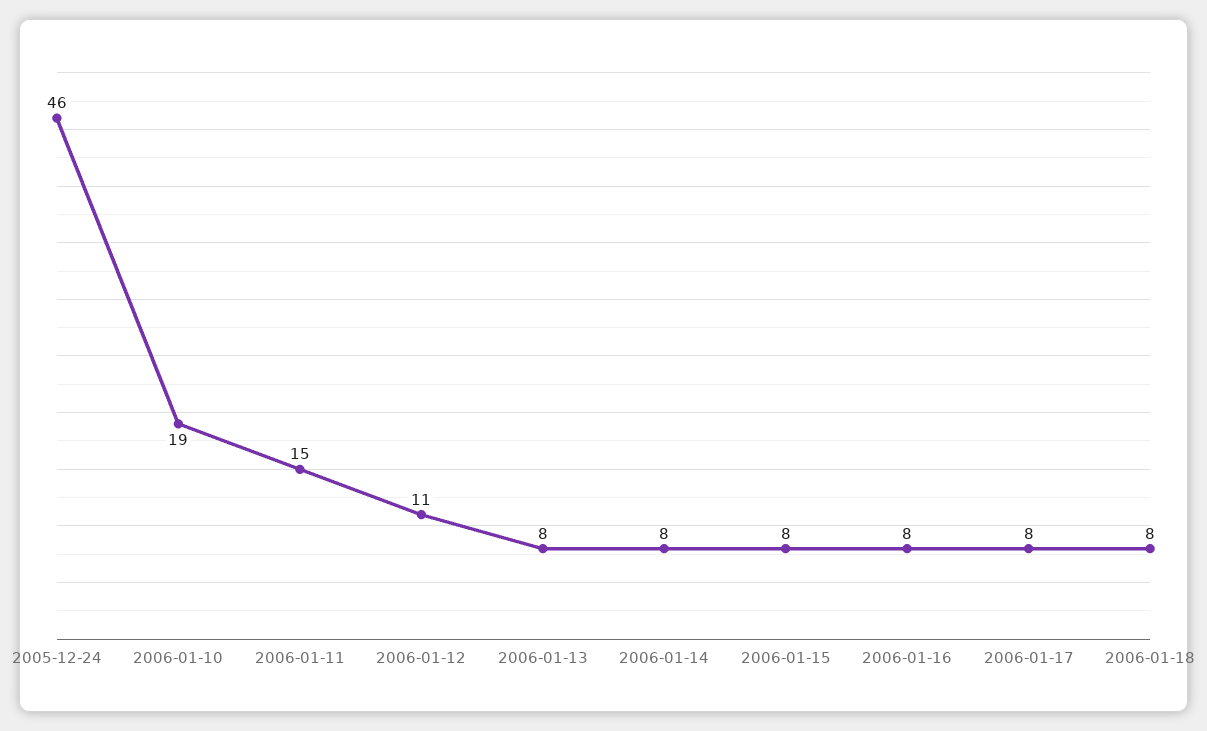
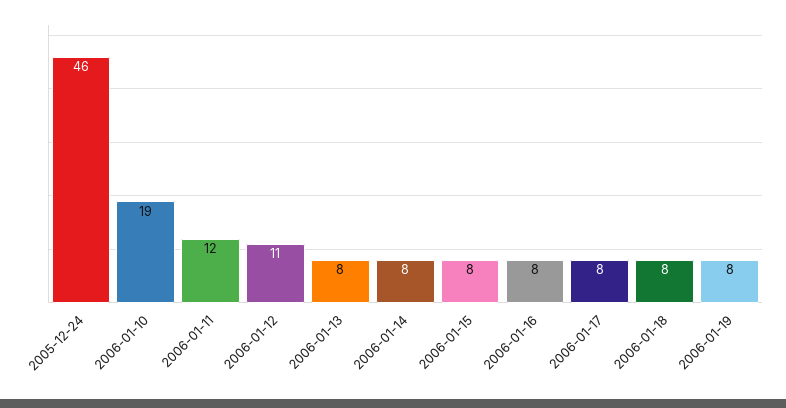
2006-01-11: 15 -> 12
2006-01-19: none -> 8

